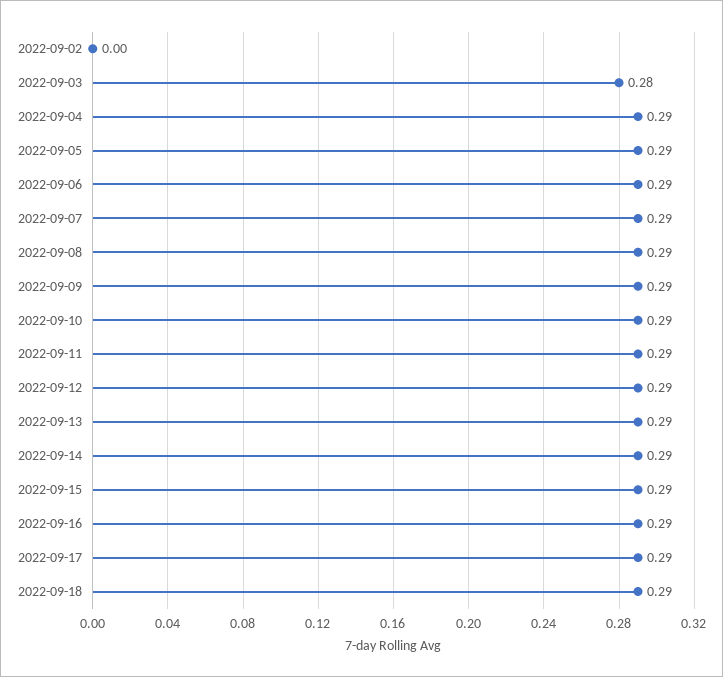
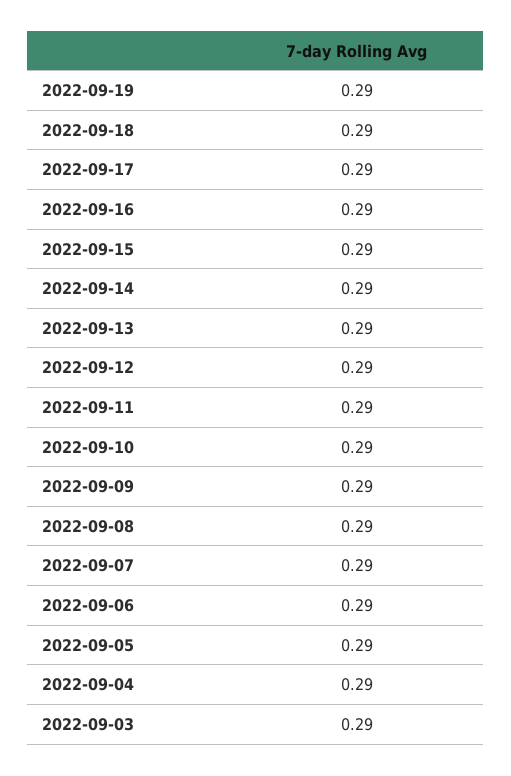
2022-09-02: 0 -> none
2022-09-03: 0.28 -> 0.29
2022-09-19: none -> 0.29

